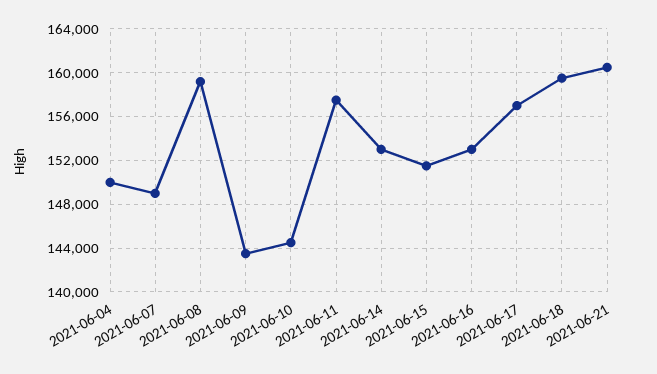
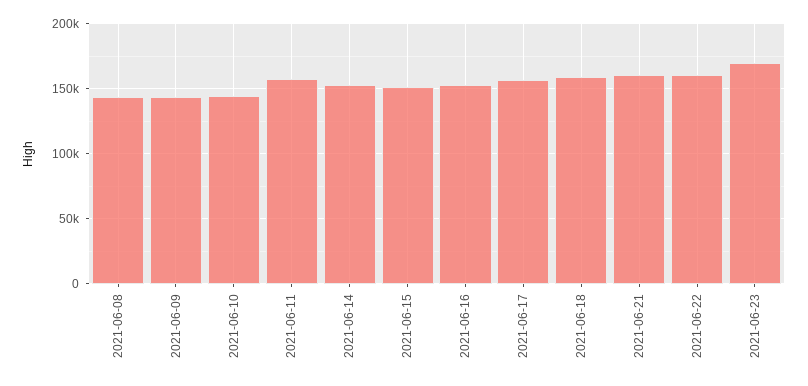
2021-06-04: 150000 -> none
2021-06-07: 149000 -> none
2021-06-08: 159000 -> 145000
2021-06-22: none -> 160000
2021-06-23: none -> 170000

